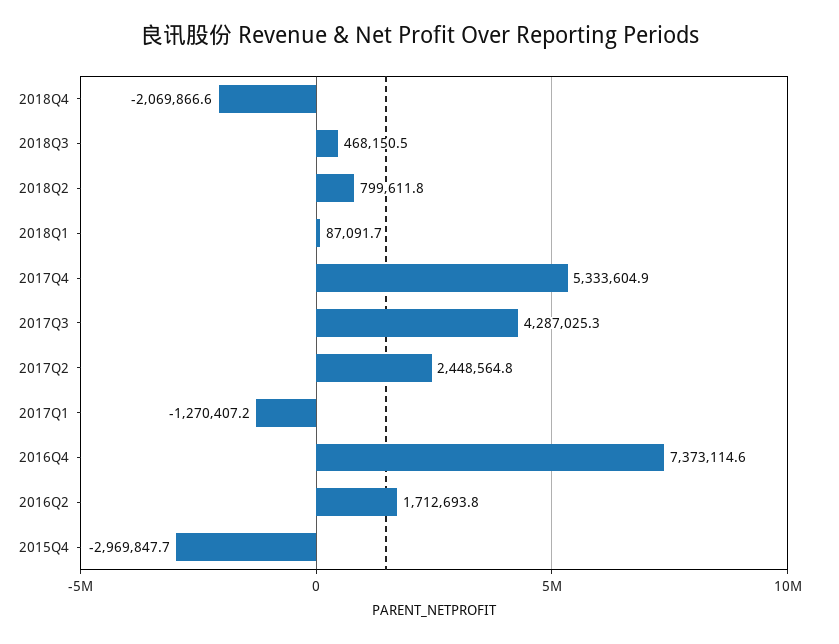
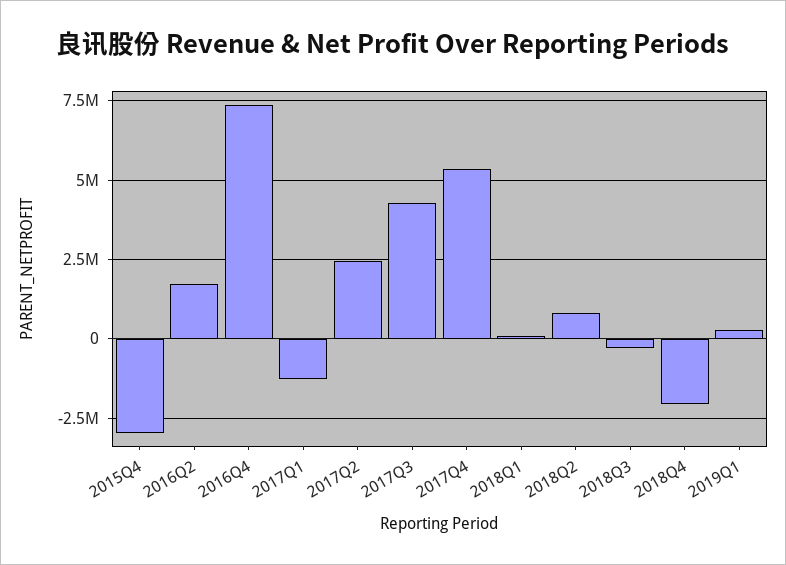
2018Q3: 468150.5 -> -250000
2019Q1: none -> 250000

